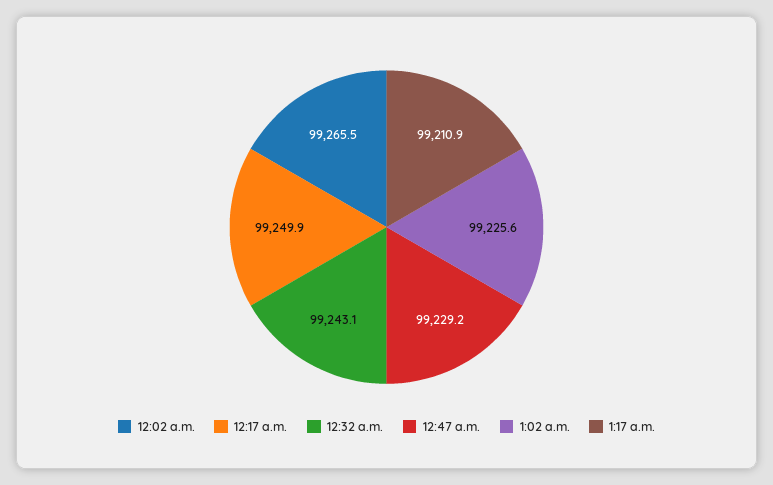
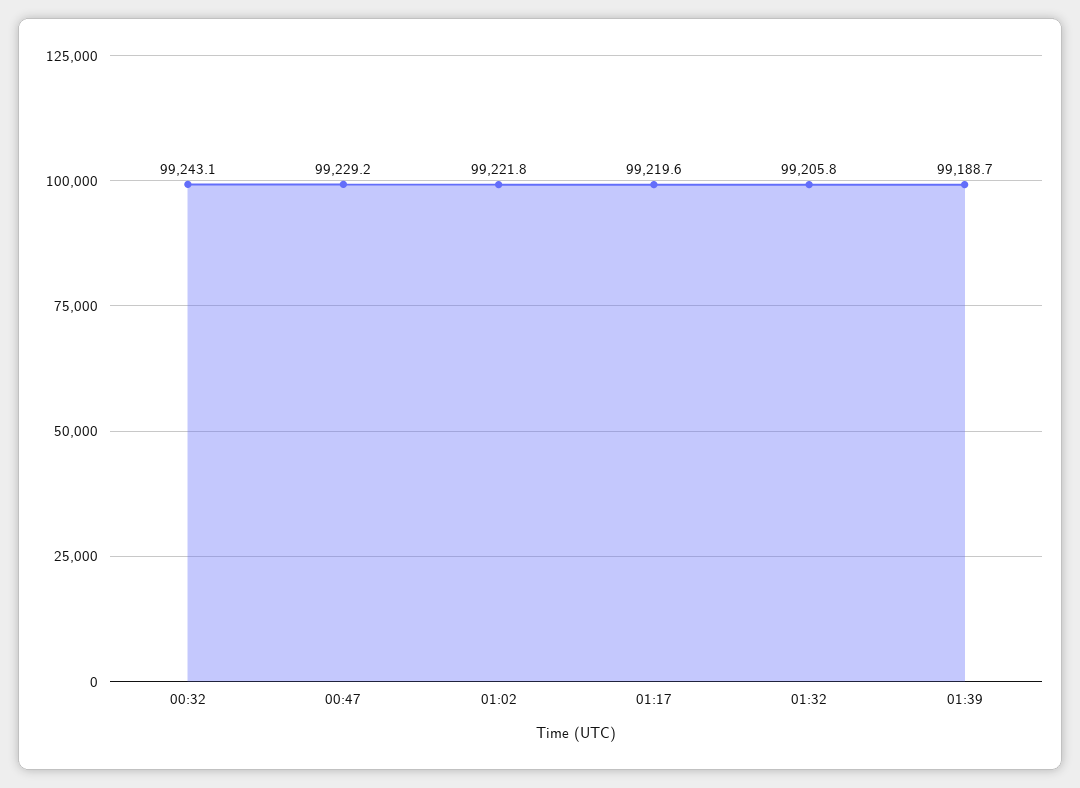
12:02 a.m.: 99265.5 -> none
12:17 a.m.: 99249.9 -> none
1:02 a.m.: 99225.6 -> 99221.8
1:17 a.m.: 99210.9 -> 99219.6
01:32: none -> 99205.8
01:39: none -> 99188.7

